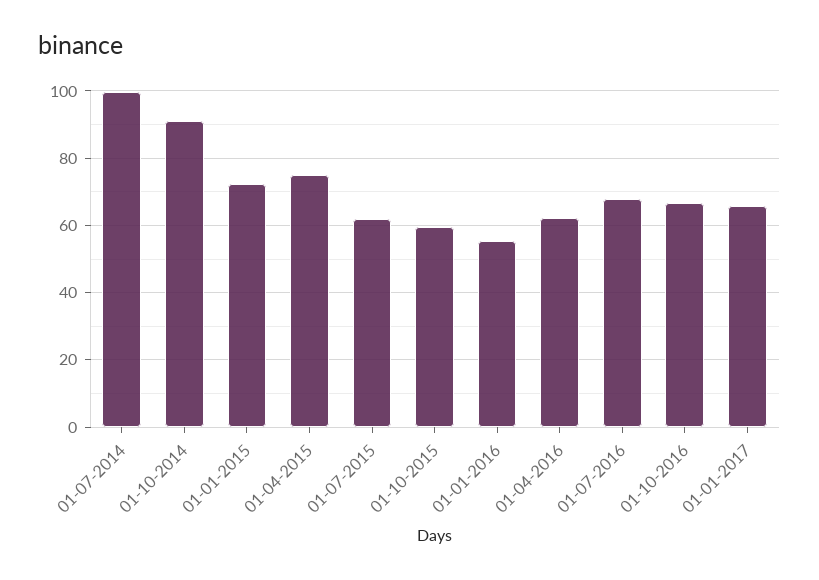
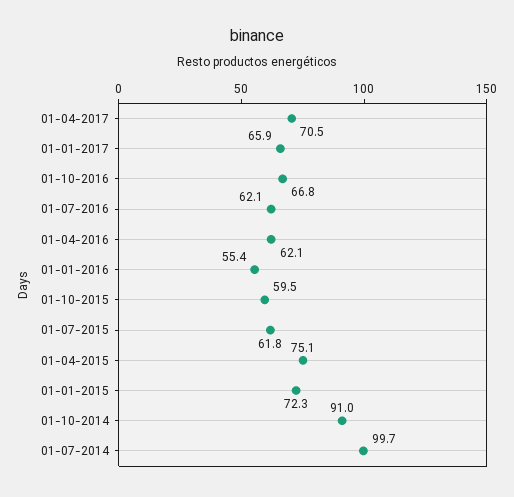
01-07-2016: 68 -> 62.1
01-04-2017: none -> 70.5

